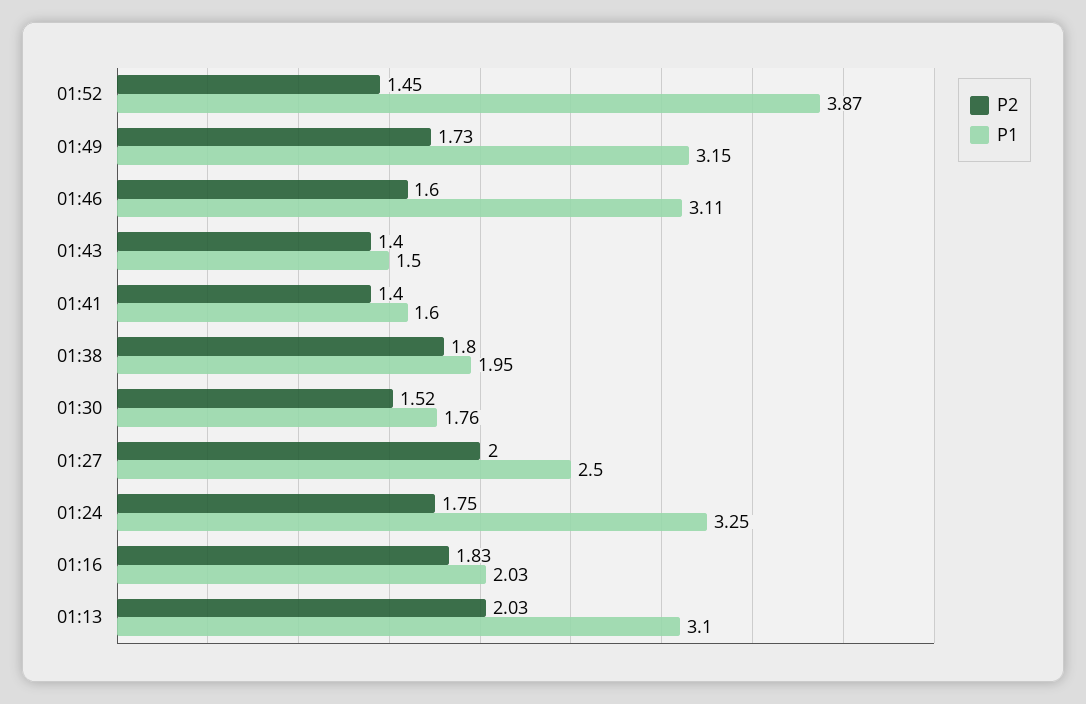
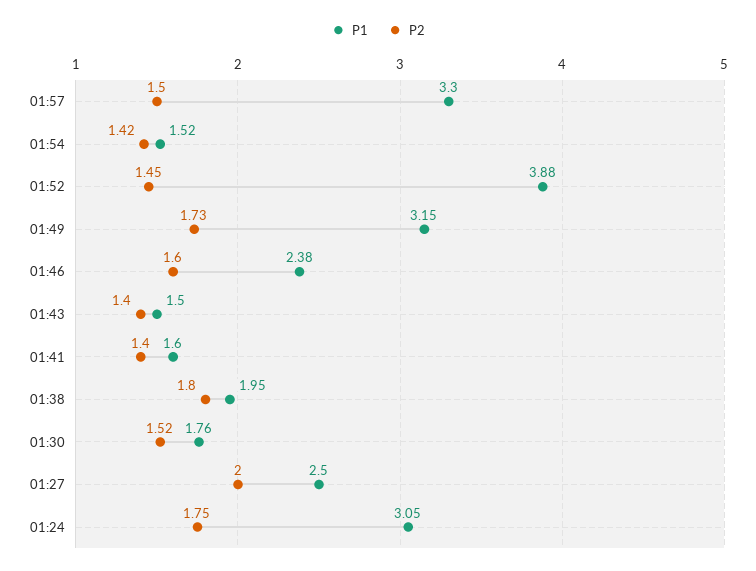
P1, 01:52: 3.87 -> 3.88
P1, 01:46: 3.11 -> 2.38
P1, 01:24: 3.25 -> 3.05
P2, 01:16: 1.83 -> none
P1, 01:16: 2.03 -> none
P2, 01:13: 2.03 -> none
P1, 01:13: 3.1 -> none
P1, 01:57: none -> 3.3
P2, 01:57: none -> 1.5
P1, 01:54: none -> 1.52
P2, 01:54: none -> 1.42

